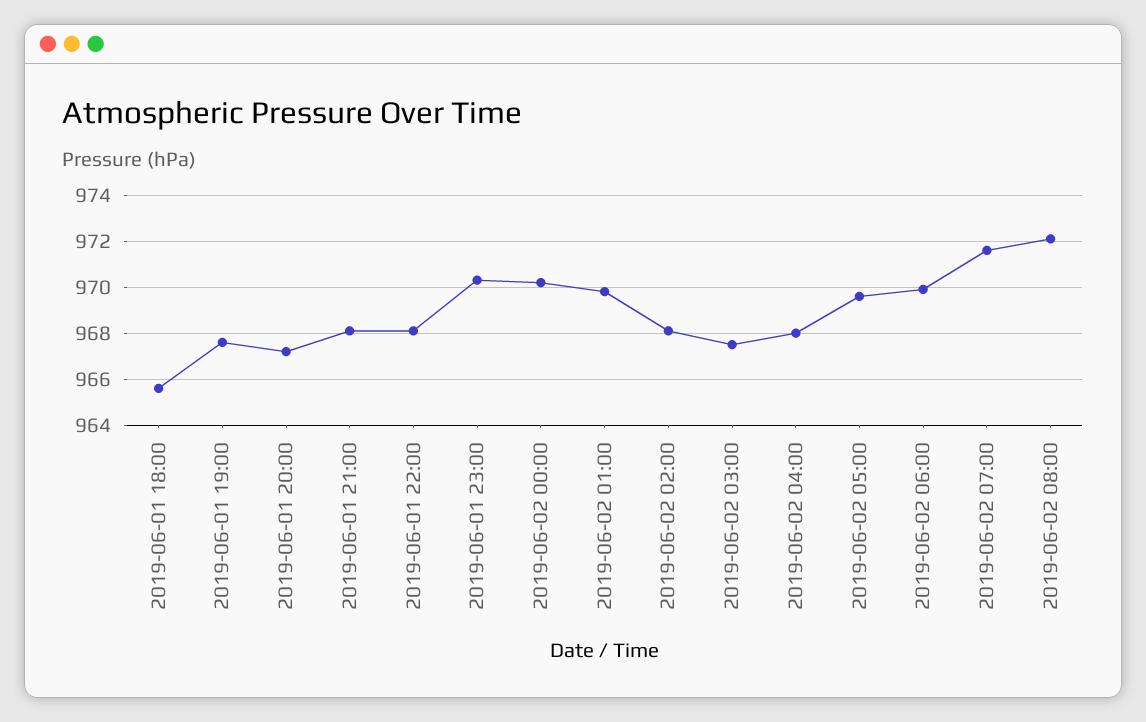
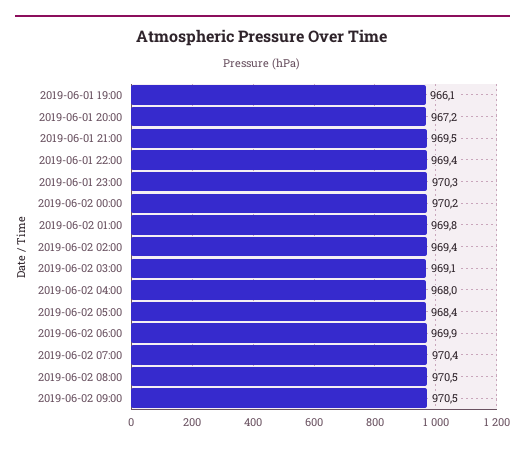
2019-06-01 18:00: 965.5 -> none
2019-06-01 19:00: 967.5 -> 966.1
2019-06-01 21:00: 968 -> 969.5
2019-06-01 22:00: 968 -> 969.4
2019-06-02 02:00: 968 -> 969.4
2019-06-02 03:00: 967.5 -> 969.1
2019-06-02 05:00: 969.5 -> 968.4
2019-06-02 07:00: 971.5 -> 970.4
2019-06-02 08:00: 972 -> 970.5
2019-06-02 09:00: none -> 970.5

